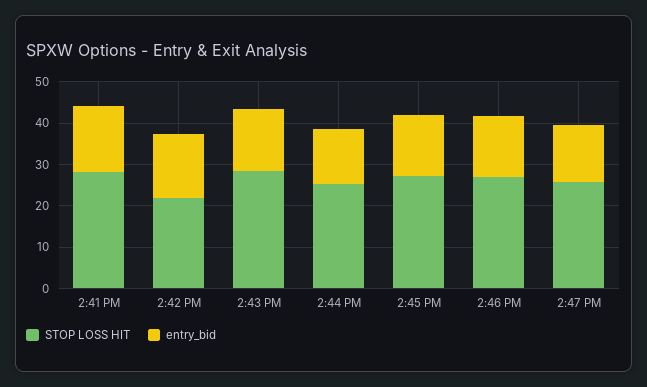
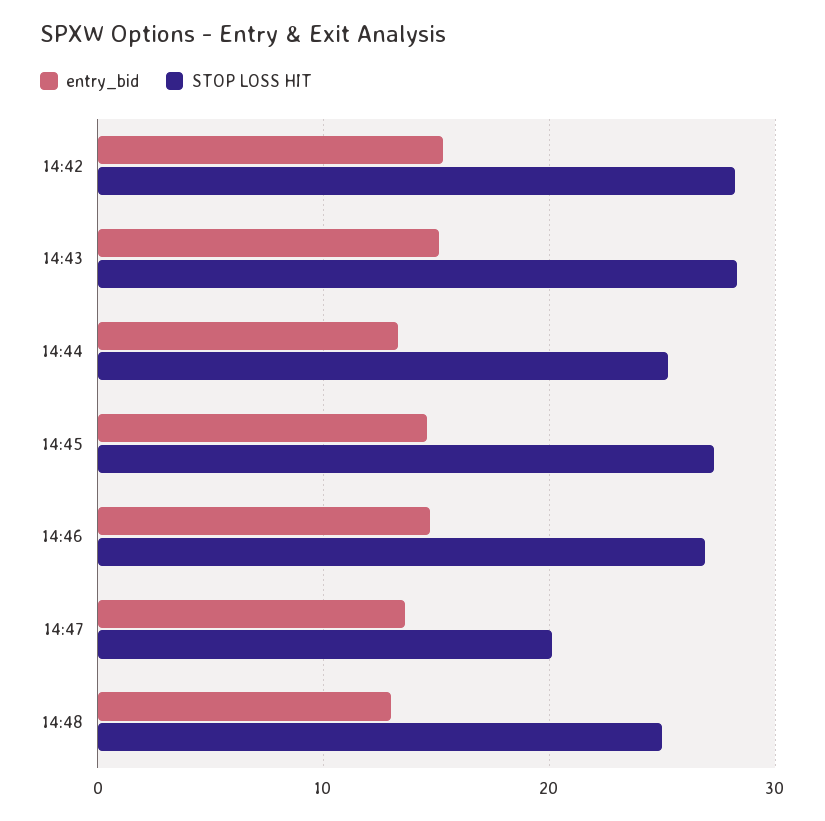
STOP LOSS HIT, 2:41 PM: 28 -> none
entry_bid, 2:41 PM: 16 -> none
STOP LOSS HIT, 2:42 PM: 22 -> 28
STOP LOSS HIT, 2:47 PM: 26 -> 20
entry_bid, 14:48: none -> 13
STOP LOSS HIT, 14:48: none -> 25

